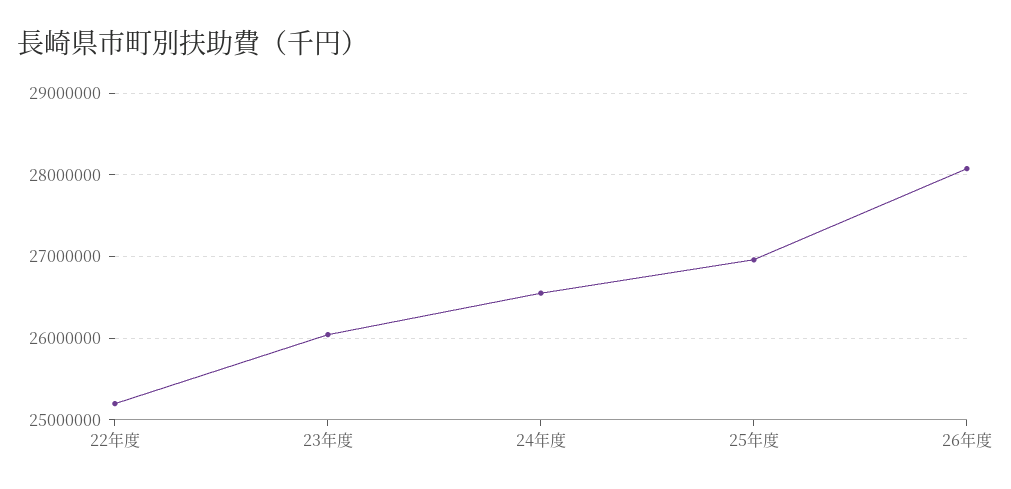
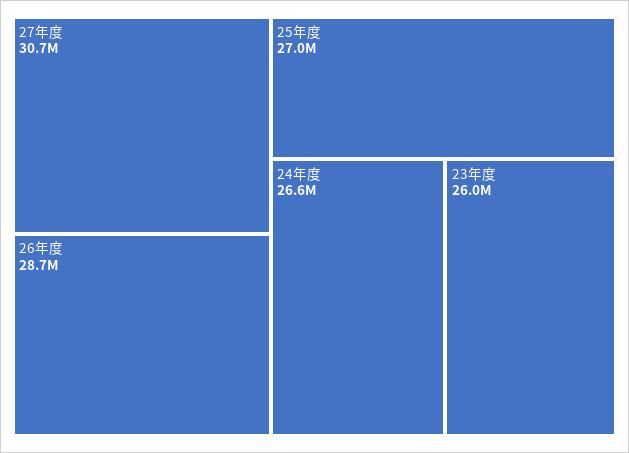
22年度: 25200000 -> none
26年度: 28100000 -> 28700000
27年度: none -> 30700000

